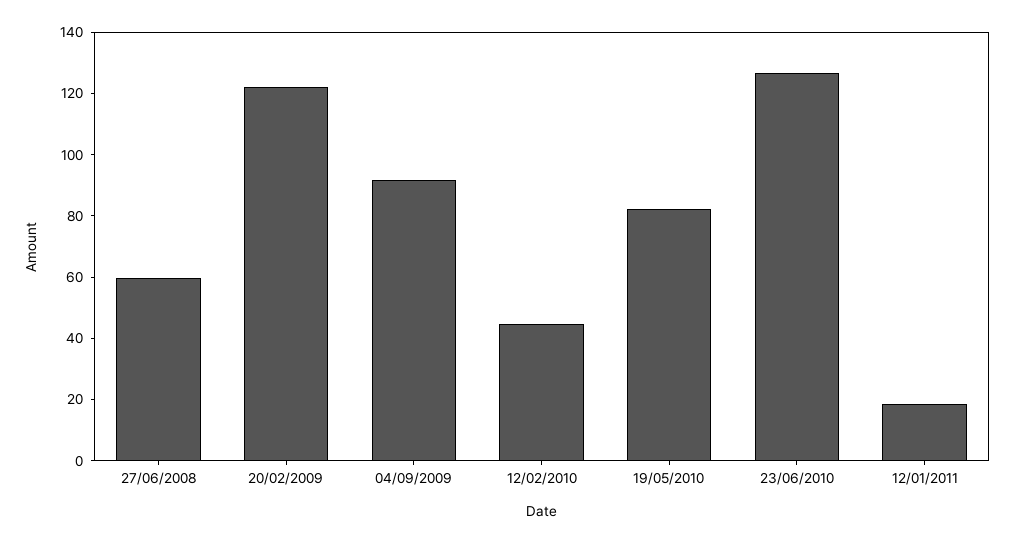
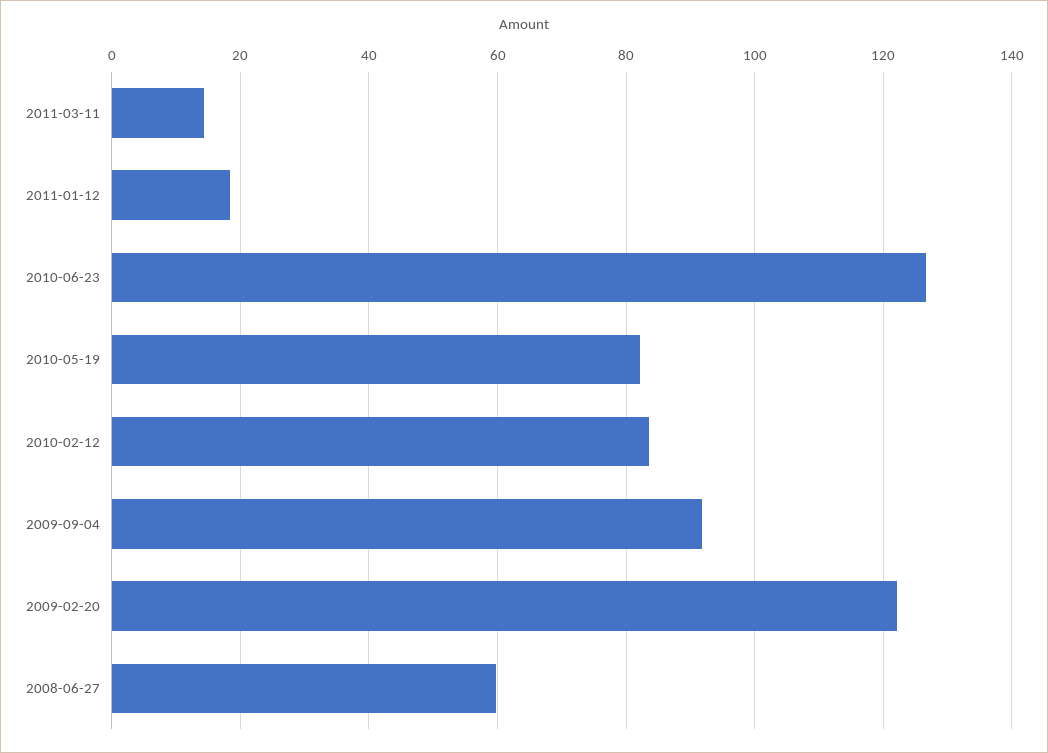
12/02/2010: 45 -> 84
2011-03-11: none -> 14

